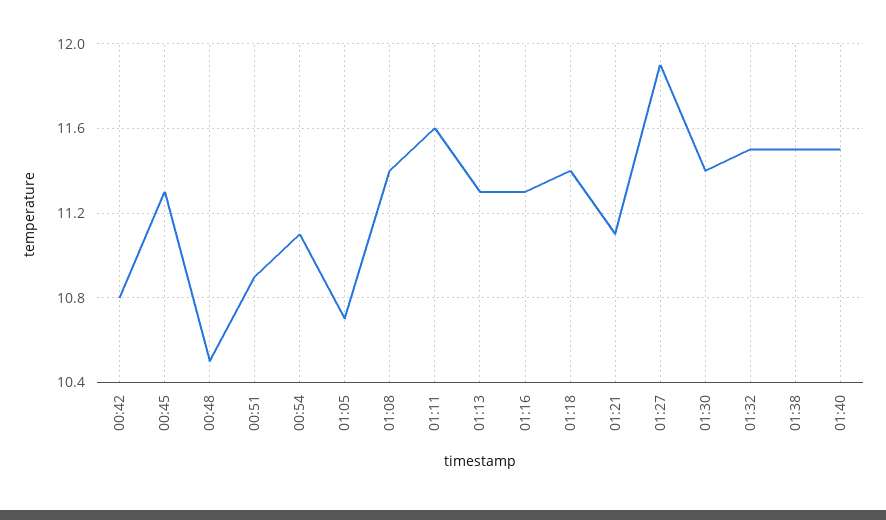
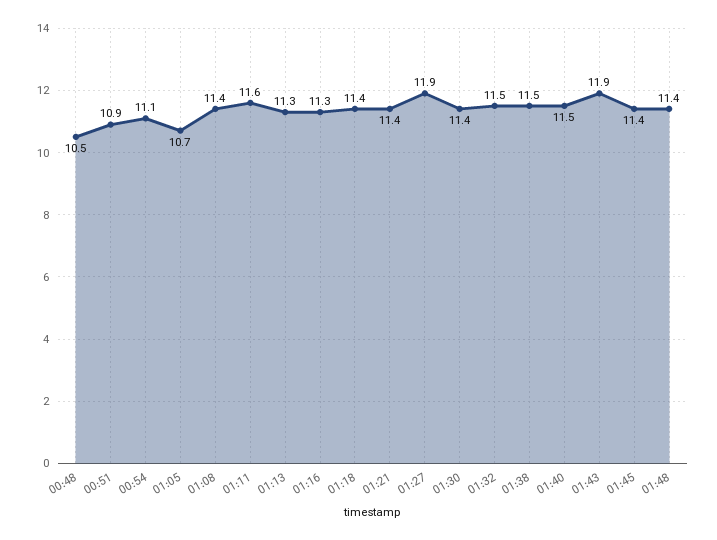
00:42: 10.8 -> none
00:45: 11.3 -> none
01:21: 11.1 -> 11.4
01:43: none -> 11.9
01:45: none -> 11.4
01:48: none -> 11.4

